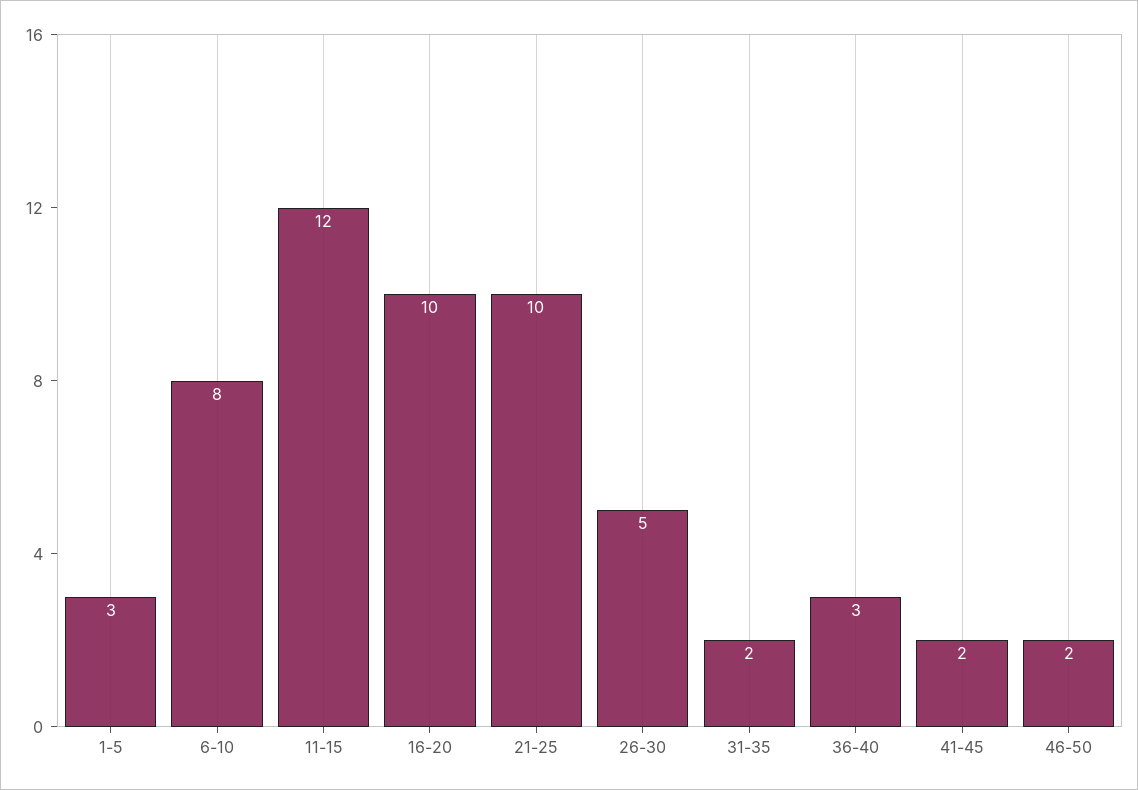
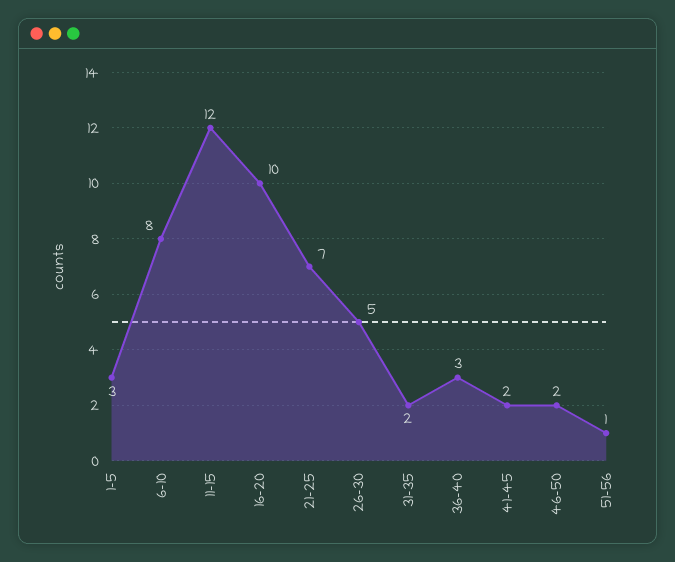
21-25: 10 -> 7
51-56: none -> 1

